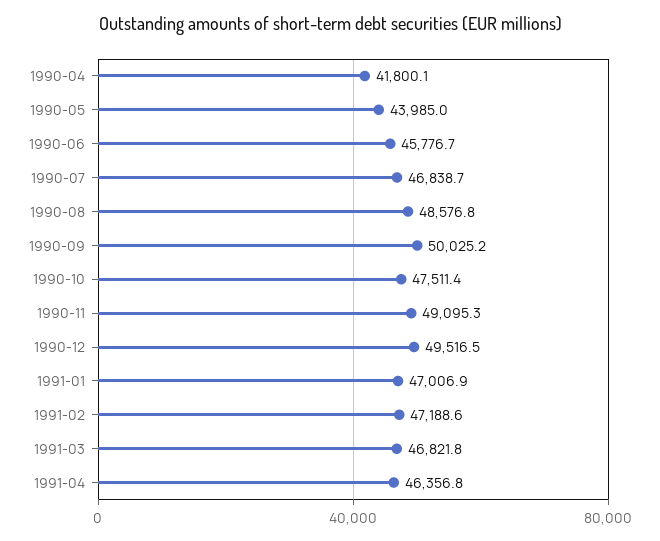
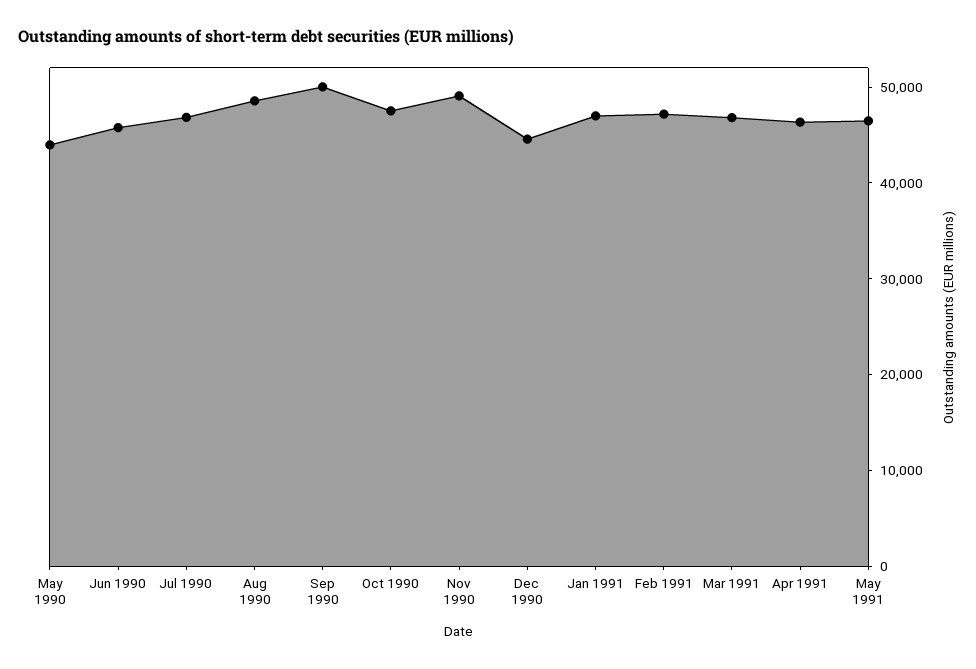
1990-04: 41800.1 -> none
1990-12: 49516.5 -> 44000
May 1991: none -> 46000

